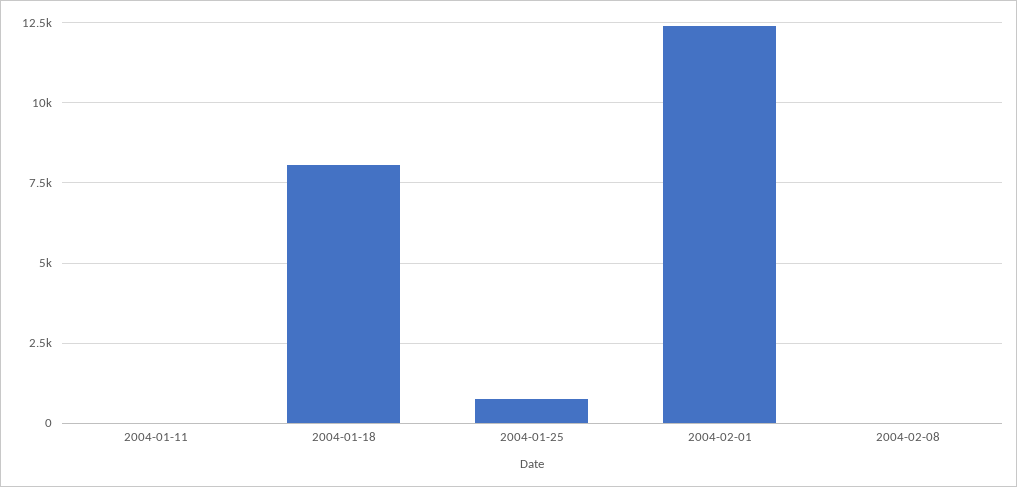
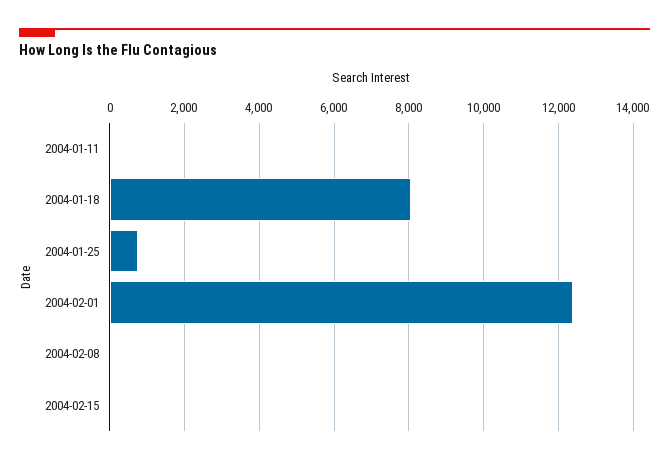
2004-02-15: none -> 0

